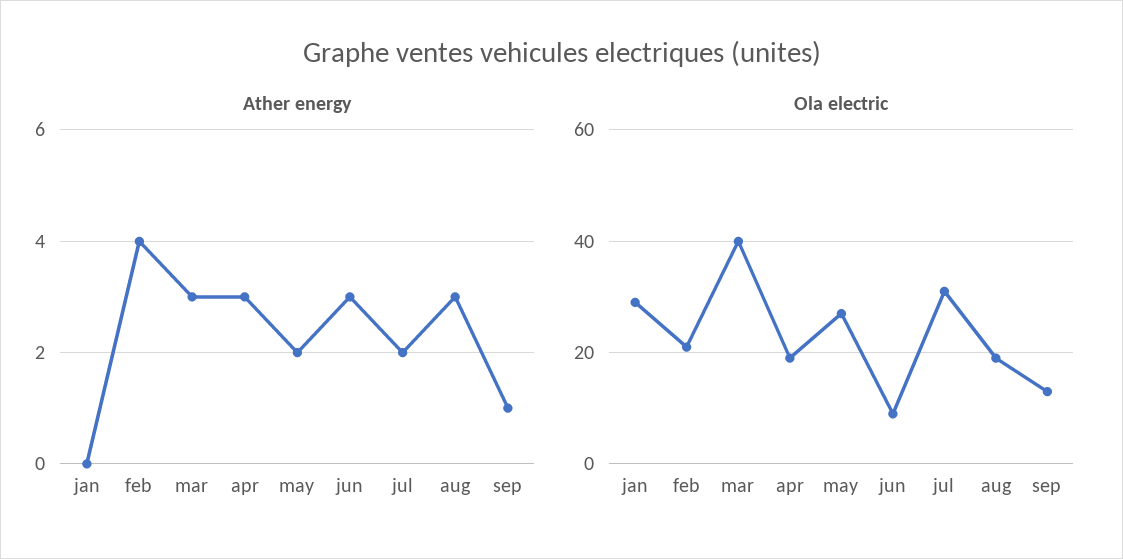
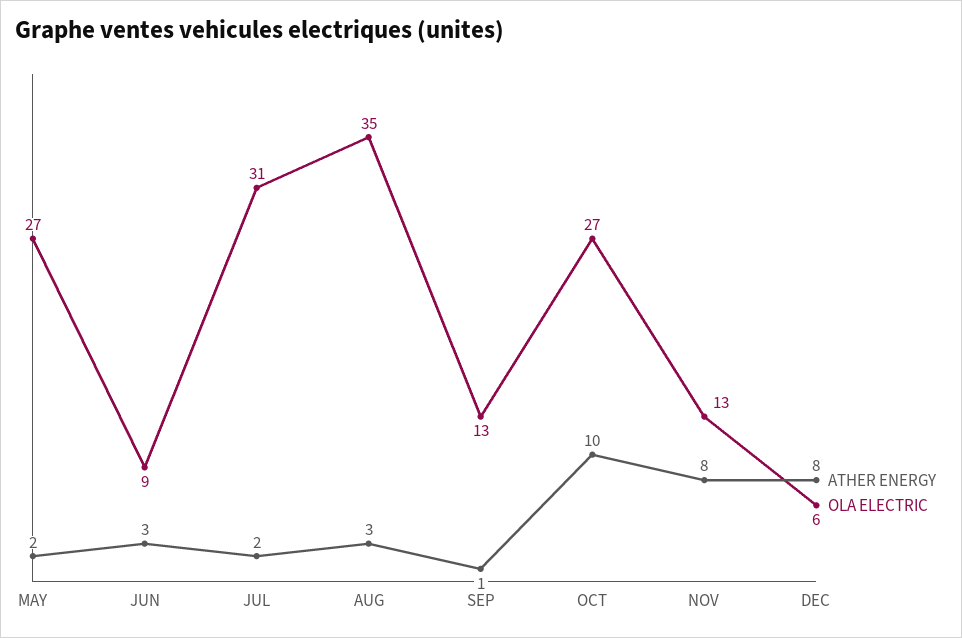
Ather energy, jan: 0 -> none
Ather energy, feb: 4 -> none
Ather energy, mar: 3 -> none
Ather energy, apr: 3 -> none
Ola electric, jan: 30 -> none
Ola electric, feb: 20 -> none
Ola electric, mar: 40 -> none
Ola electric, apr: 20 -> none
Ola electric, aug: 20 -> 35
Ather energy, OCT: none -> 10
Ola electric, OCT: none -> 27
Ather energy, NOV: none -> 8
Ola electric, NOV: none -> 13
Ather energy, DEC: none -> 8
Ola electric, DEC: none -> 6

